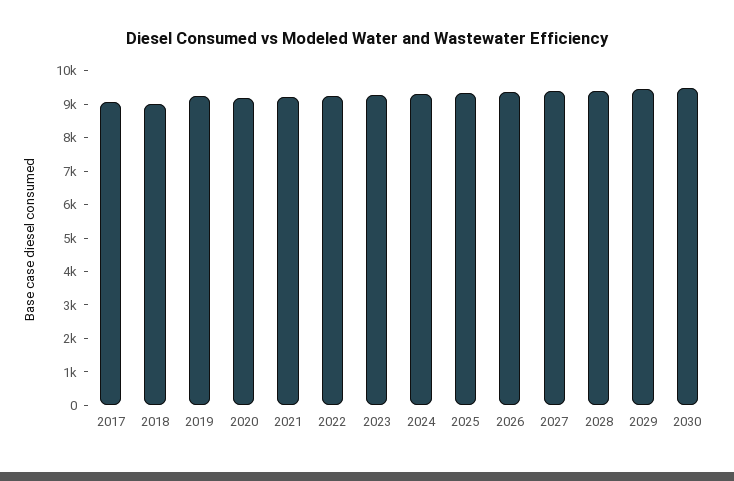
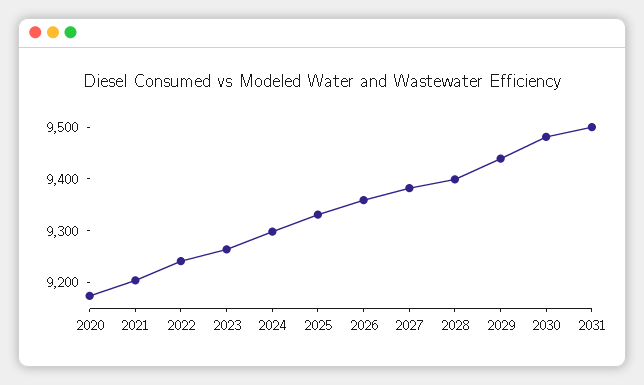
2017: 9000 -> none
2018: 9000 -> none
2019: 9250 -> none
2031: none -> 9500

